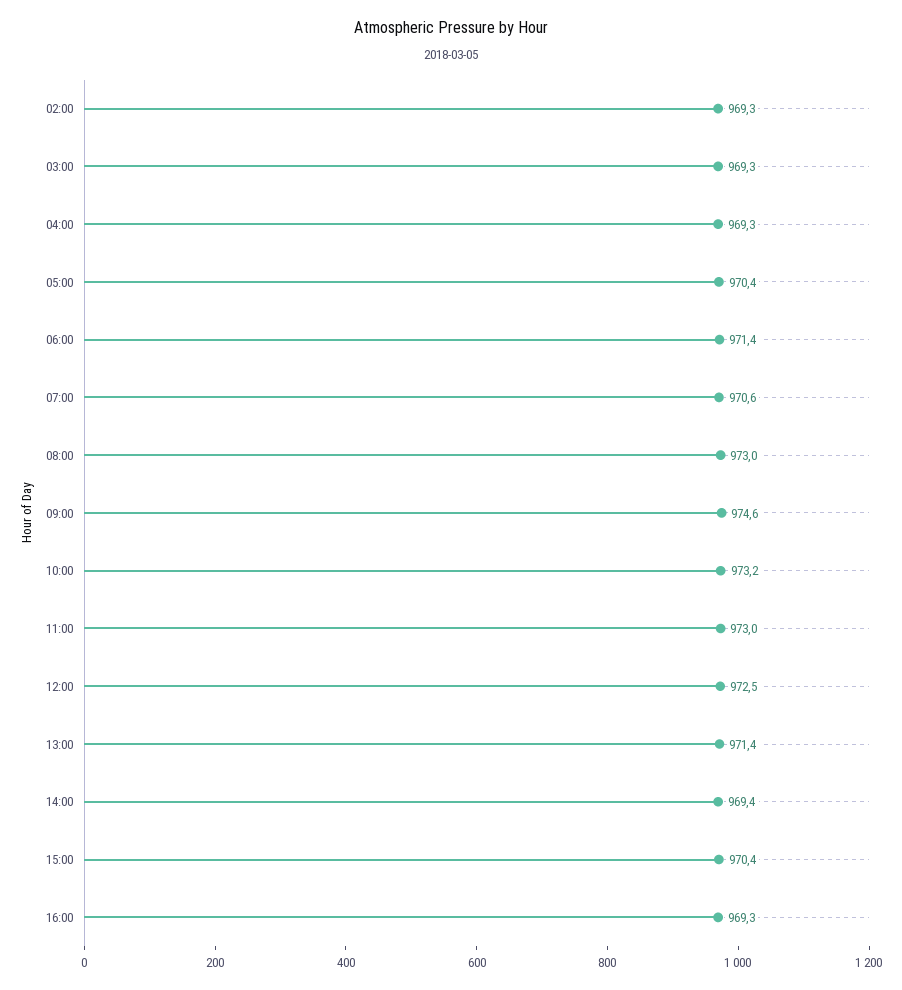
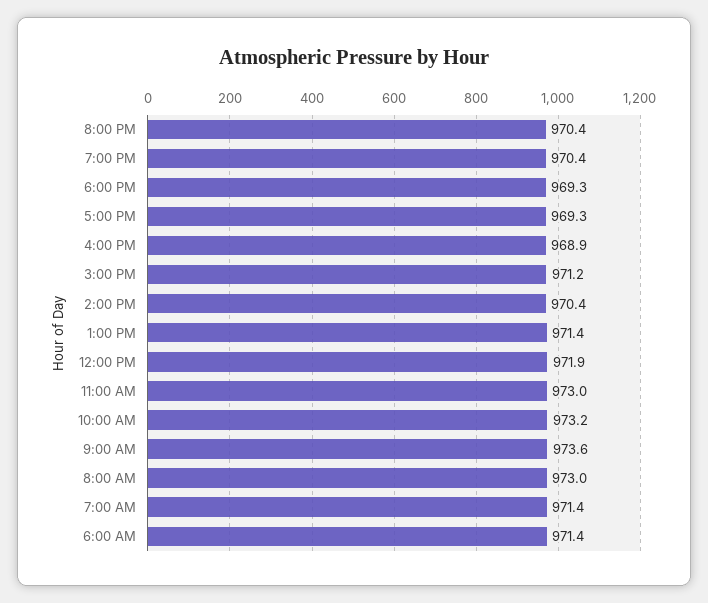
02:00: 969.3 -> none
03:00: 969.3 -> none
04:00: 969.3 -> none
05:00: 970.4 -> none
07:00: 970.6 -> 971.4
09:00: 974.6 -> 973.6
12:00: 972.5 -> 971.9
14:00: 969.4 -> 970.4
15:00: 970.4 -> 971.2
16:00: 969.3 -> 968.9
8:00 PM: none -> 970.4
7:00 PM: none -> 970.4
6:00 PM: none -> 969.3
5:00 PM: none -> 969.3

